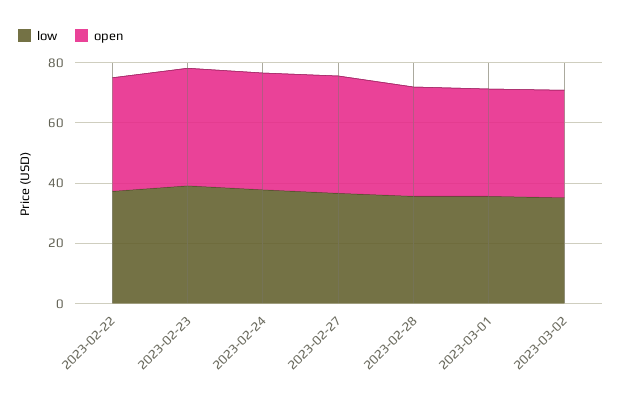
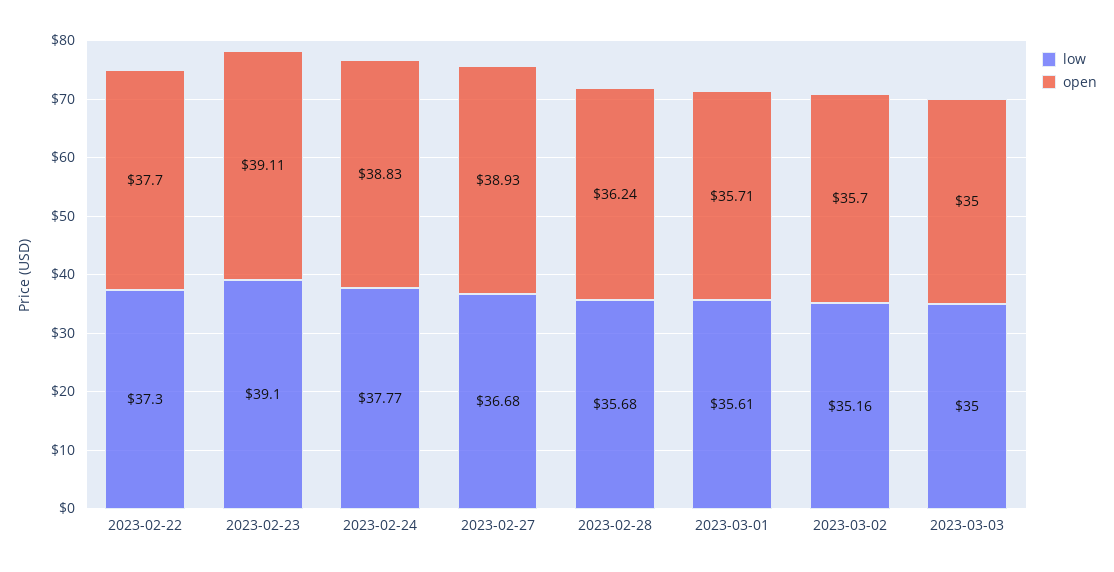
low, 2023-03-03: none -> 35
open, 2023-03-03: none -> 35

